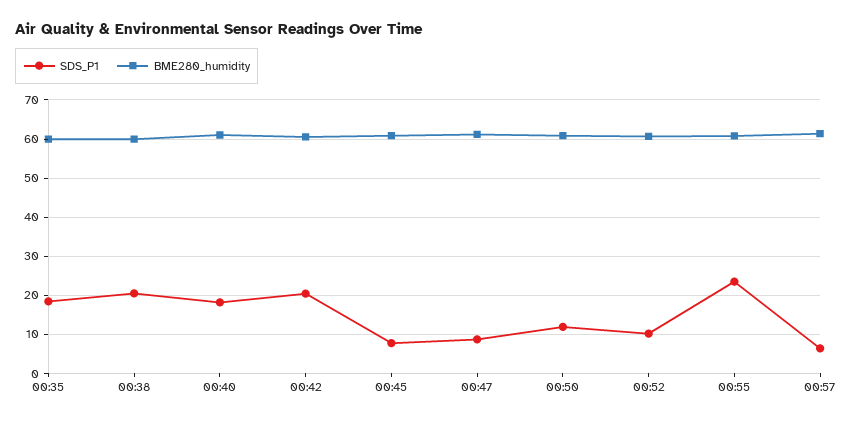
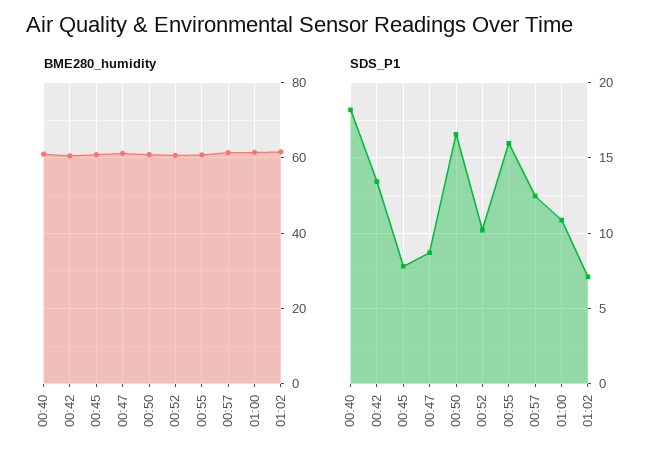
SDS_P1, 00:35: 18 -> none
BME280_humidity, 00:35: 60 -> none
SDS_P1, 00:38: 20 -> none
BME280_humidity, 00:38: 60 -> none
SDS_P1, 00:42: 20 -> 13.5
SDS_P1, 00:50: 12 -> 16.5
SDS_P1, 00:55: 24 -> 16
SDS_P1, 00:57: 6 -> 12.5
BME280_humidity, 01:00: none -> 62
BME280_humidity, 01:02: none -> 62
SDS_P1, 01:00: none -> 11
SDS_P1, 01:02: none -> 7

